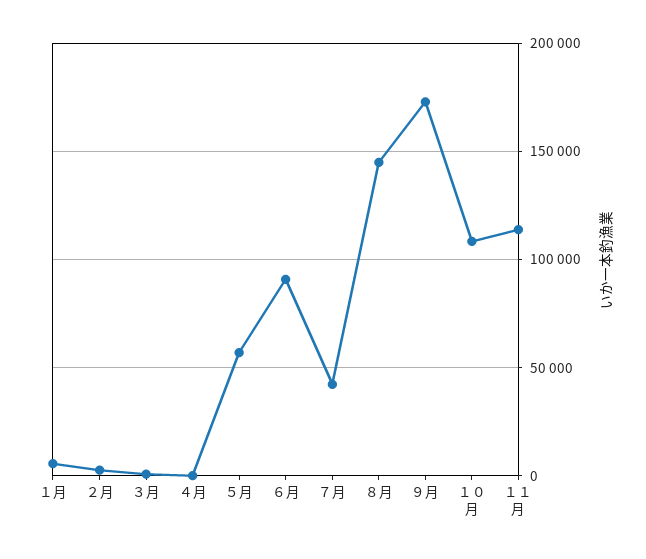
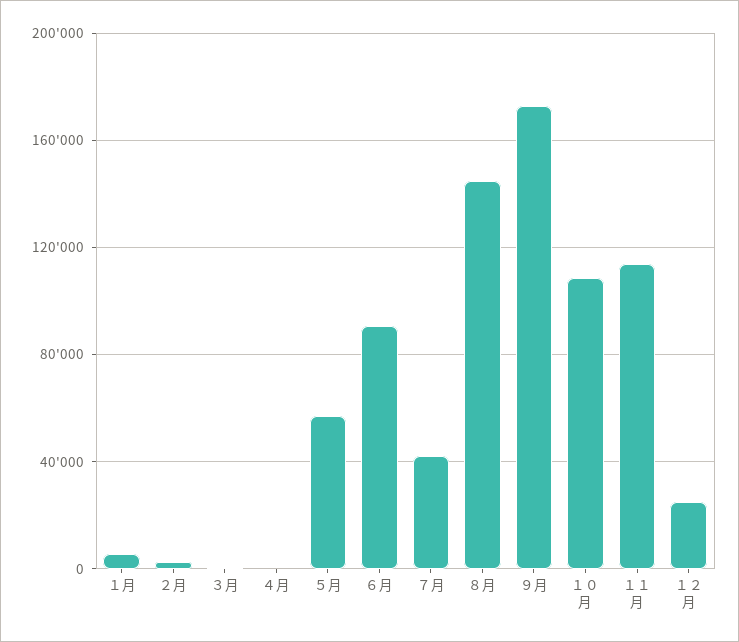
１２月: none -> 25000

